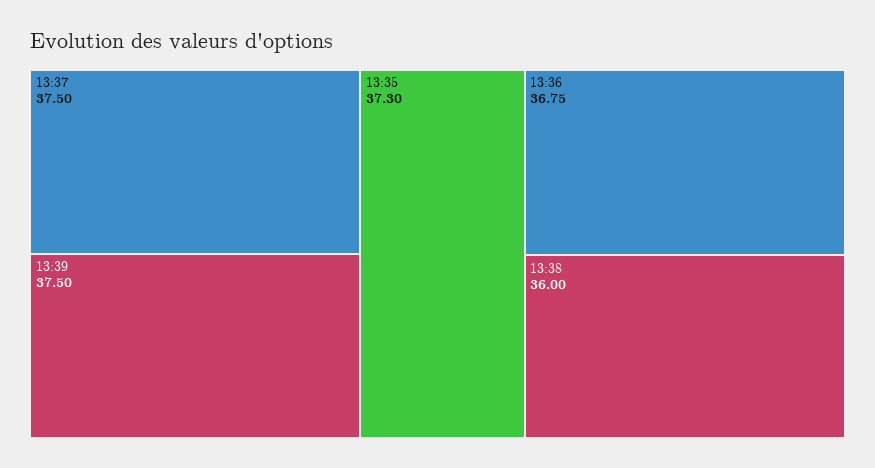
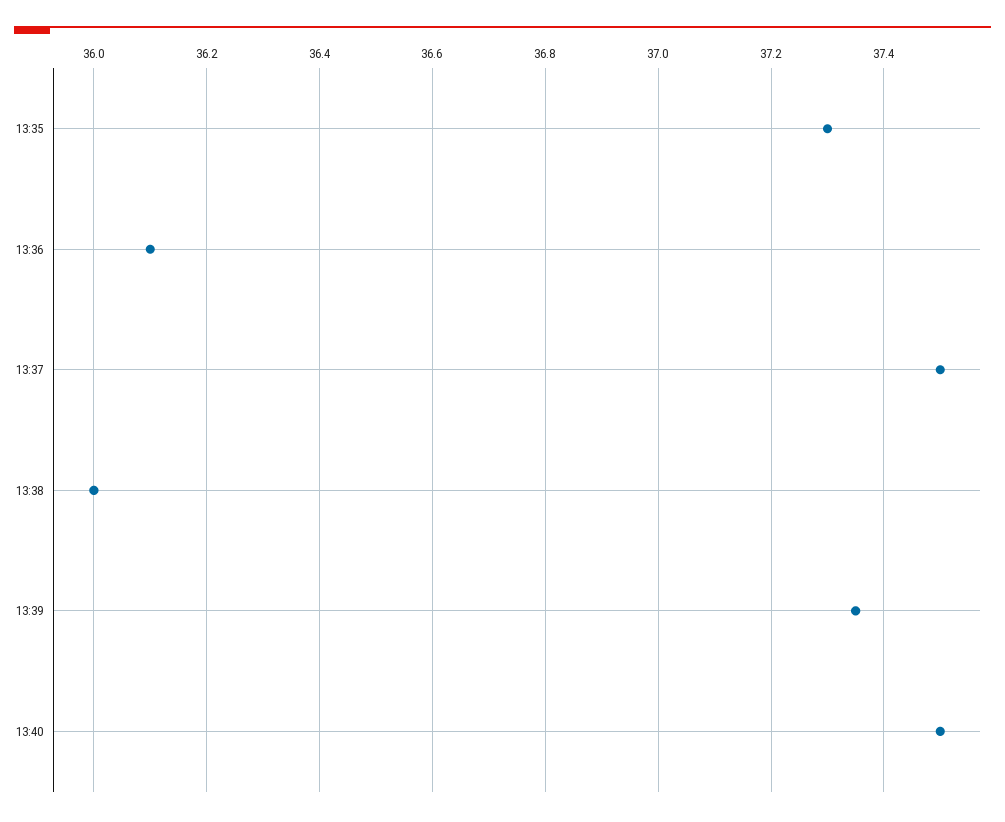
13:39: 37.5 -> 37.35
13:36: 36.75 -> 36.1
13:40: none -> 37.5

